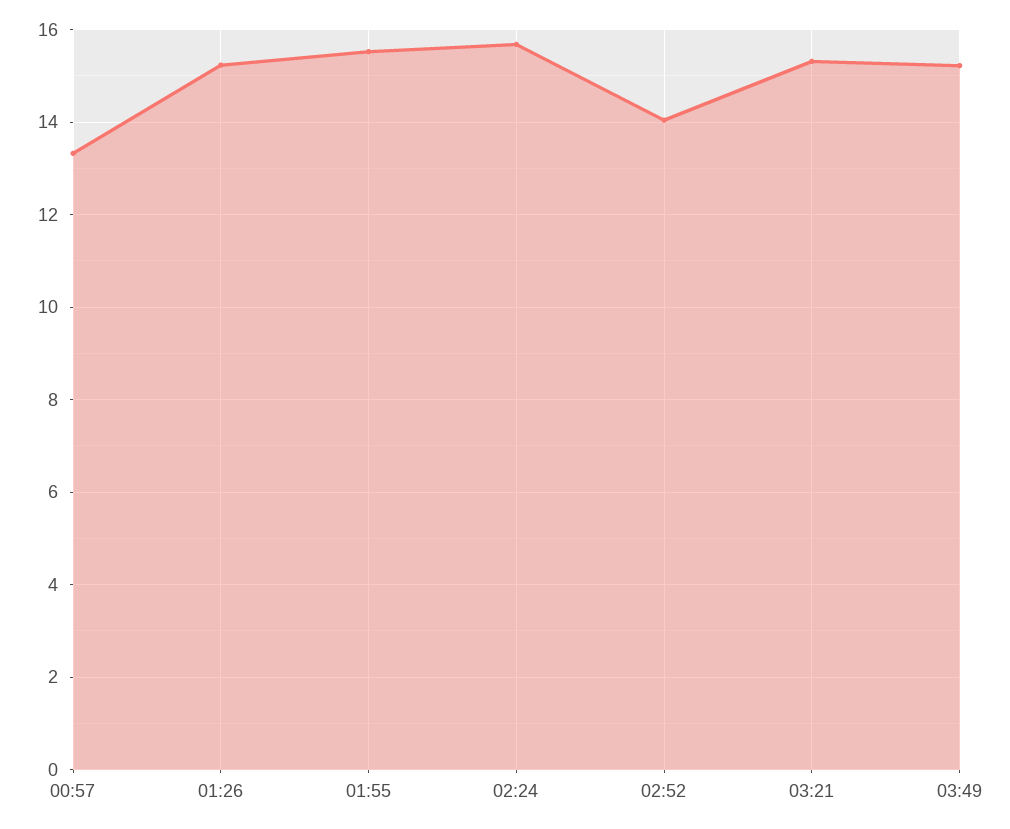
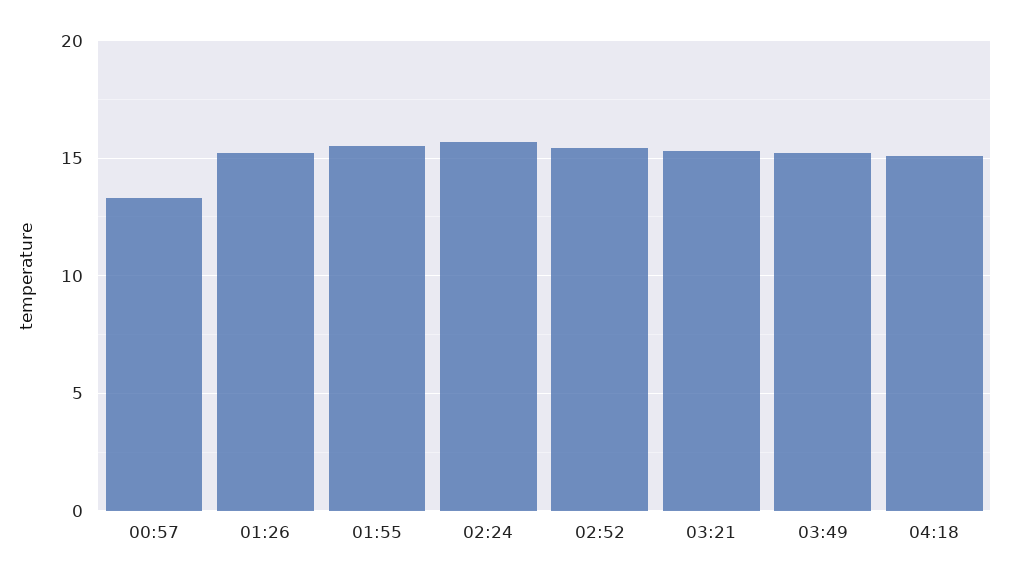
02:52: 14 -> 15.5
04:18: none -> 15

